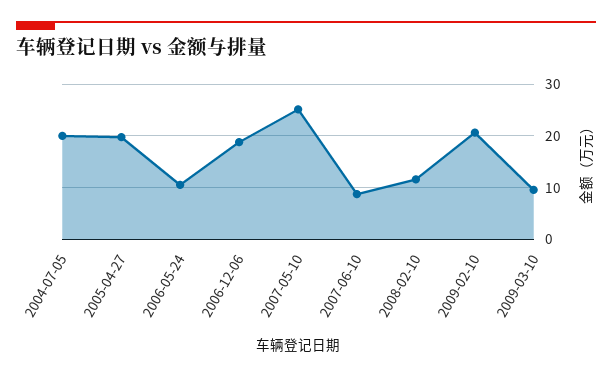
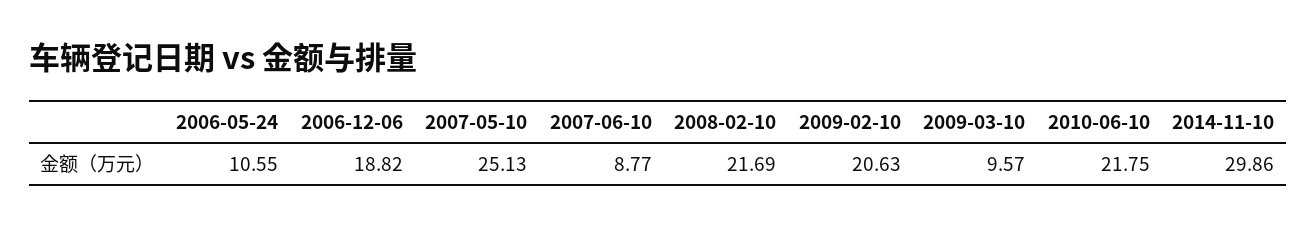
2004-07-05: 20 -> none
2005-04-27: 20 -> none
2008-02-10: 12 -> 21.69
2010-06-10: none -> 21.75
2014-11-10: none -> 29.86

